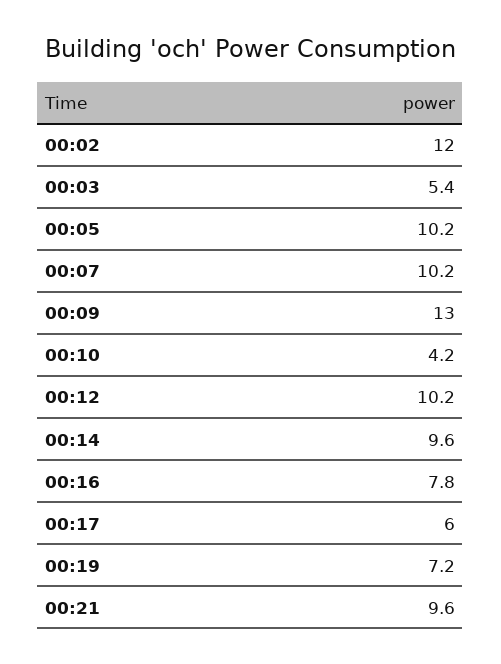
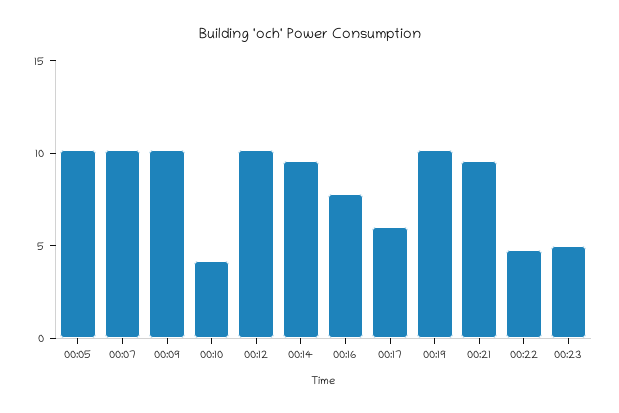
00:02: 12 -> none
00:03: 5.4 -> none
00:09: 13 -> 10
00:19: 7.2 -> 10
00:22: none -> 5
00:23: none -> 5

